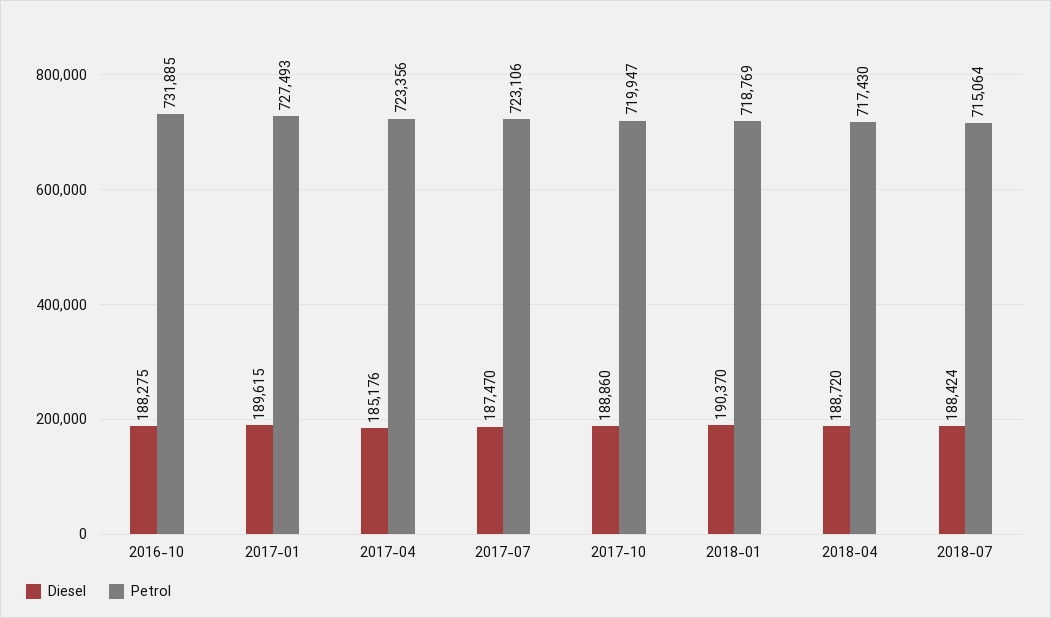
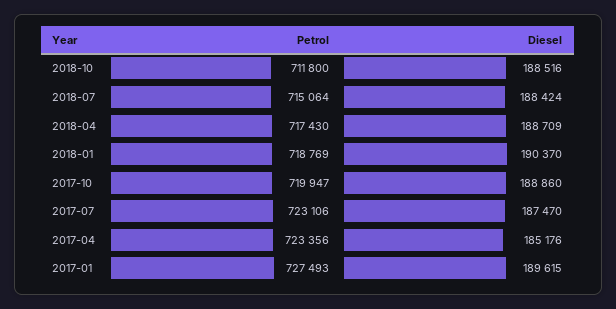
Diesel, 2016-10: 188275 -> none
Petrol, 2016-10: 731885 -> none
Diesel, 2018-04: 188720 -> 188709
Petrol, 2018-10: none -> 711800
Diesel, 2018-10: none -> 188516

